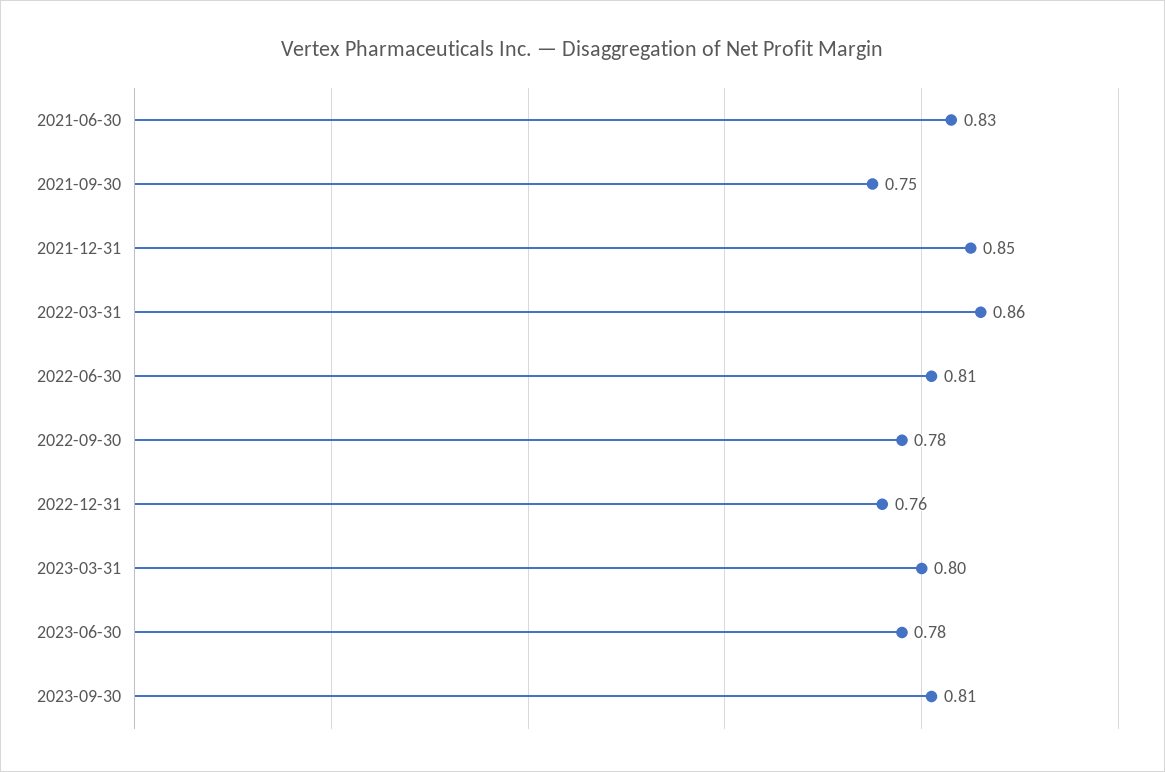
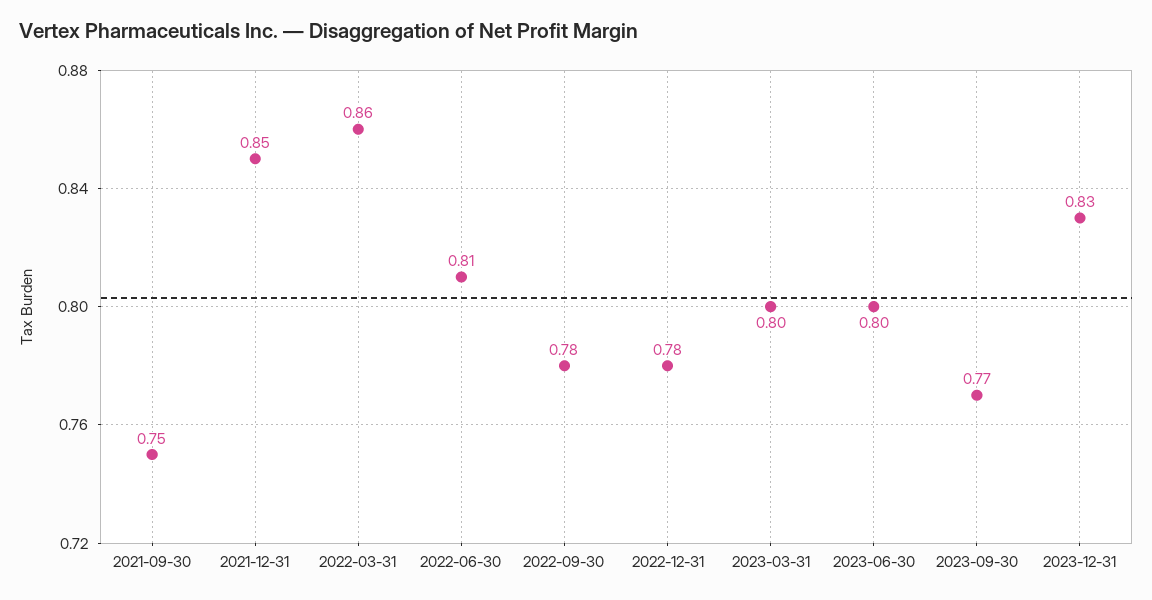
2021-06-30: 0.83 -> none
2022-12-31: 0.76 -> 0.78
2023-06-30: 0.78 -> 0.8
2023-09-30: 0.81 -> 0.77
2023-12-31: none -> 0.83

